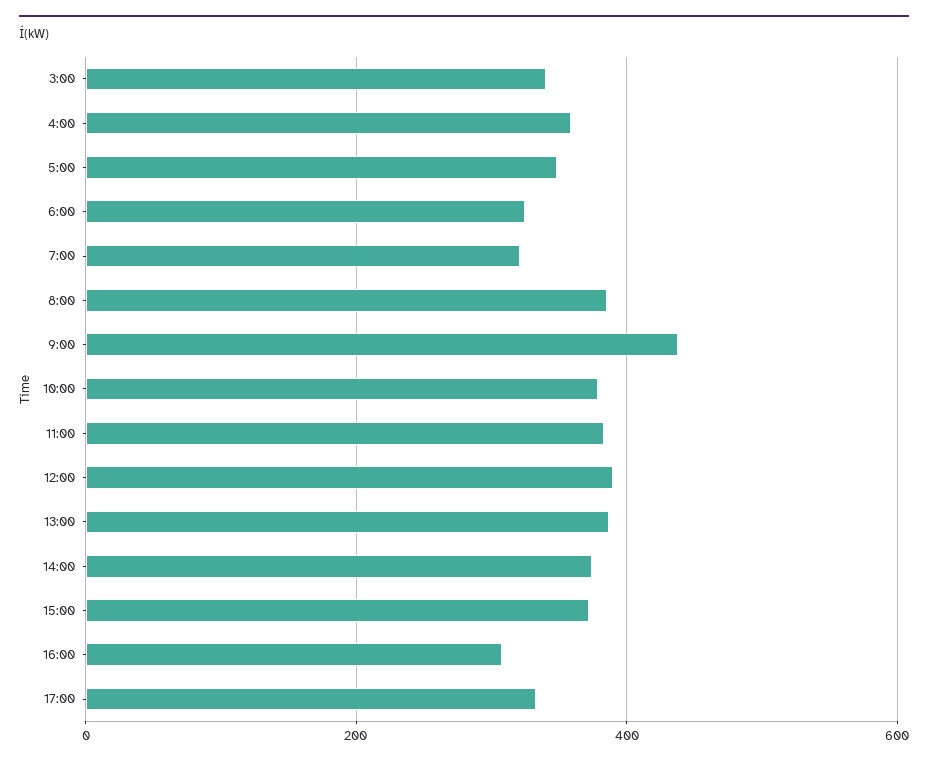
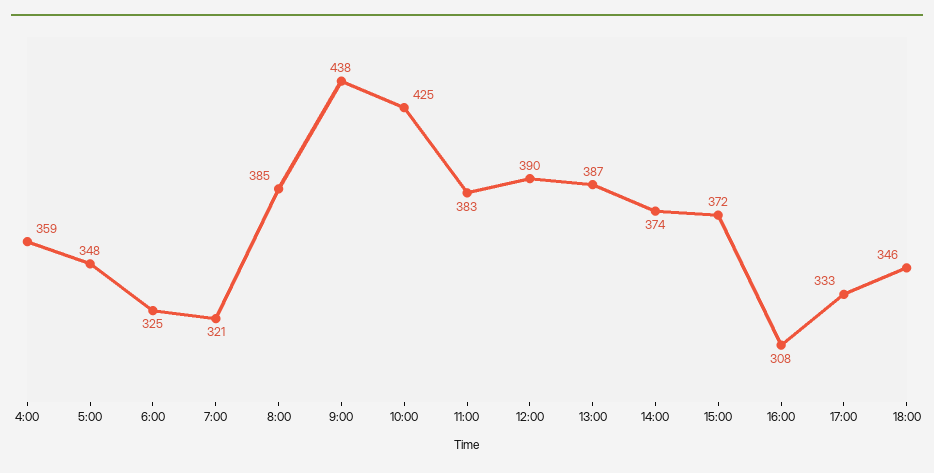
3:00: 340 -> none
10:00: 380 -> 425
18:00: none -> 346

